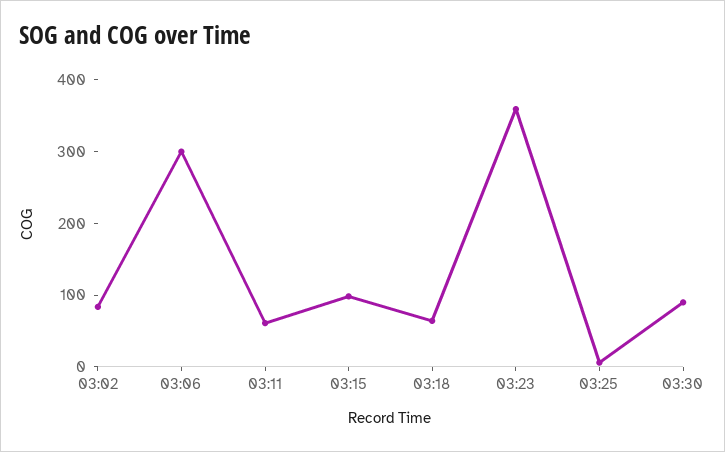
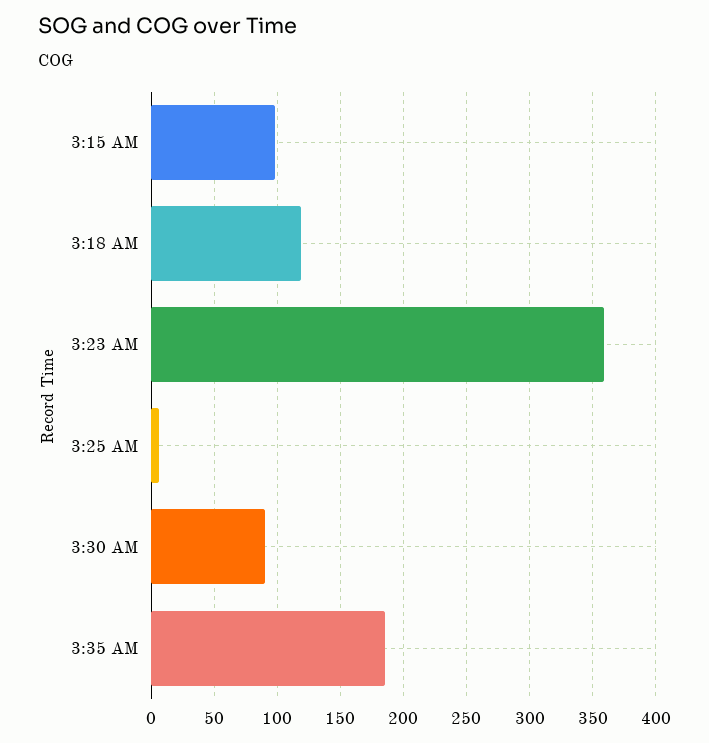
03:02: 80 -> none
03:06: 300 -> none
03:11: 60 -> none
03:18: 60 -> 120
3:35 AM: none -> 185

